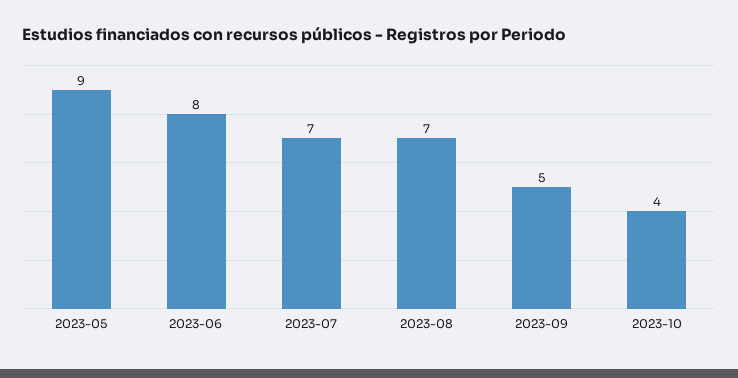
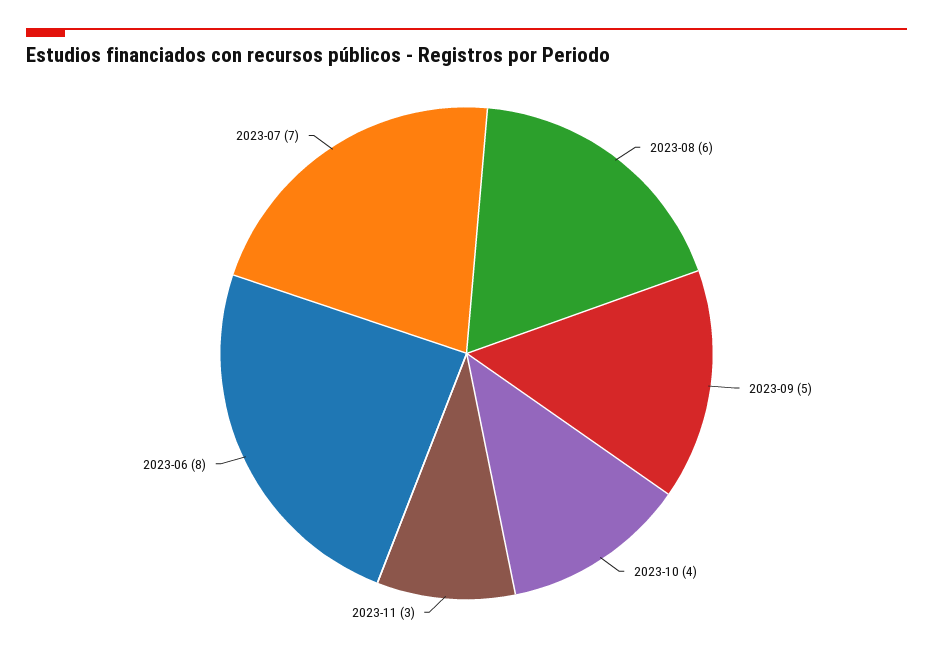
2023-05: 9 -> none
2023-08: 7 -> 6
2023-11: none -> 3

